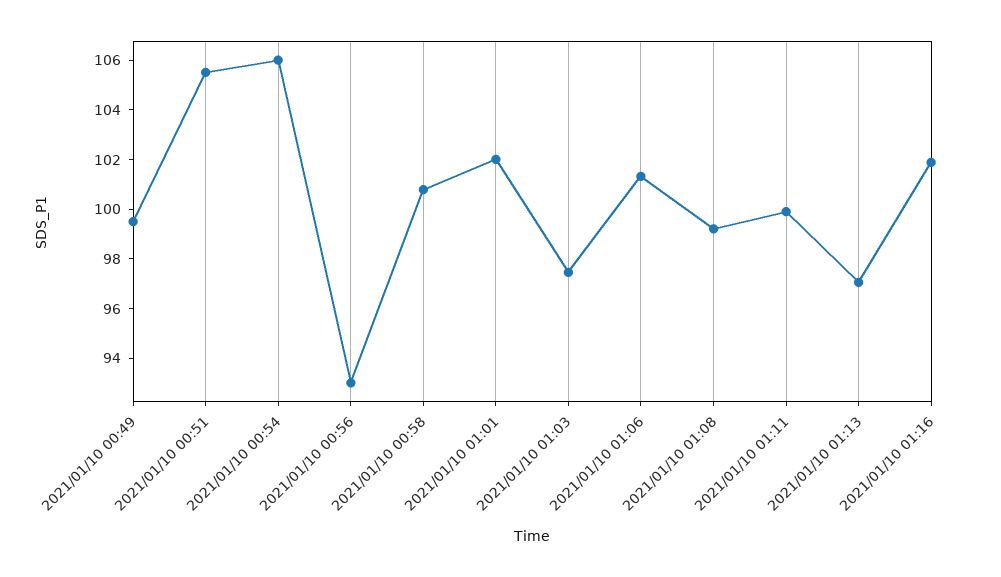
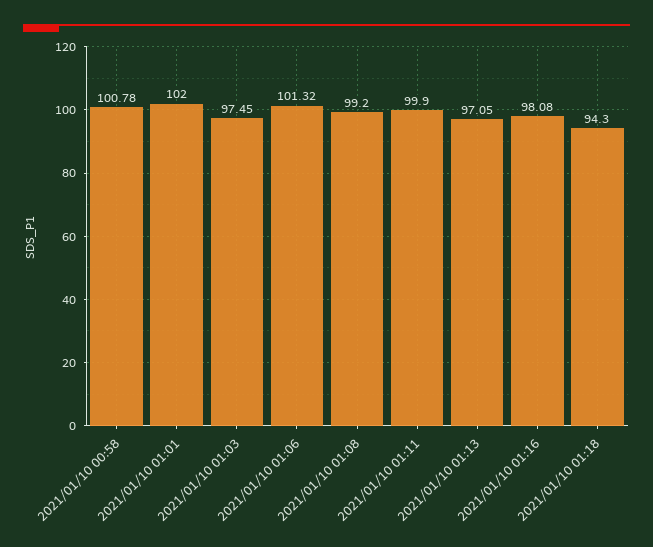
2021/01/10 00:49: 99.5 -> none
2021/01/10 00:51: 105.5 -> none
2021/01/10 00:54: 106 -> none
2021/01/10 00:56: 93 -> none
2021/01/10 01:16: 102 -> 98.08
2021/01/10 01:18: none -> 94.3

